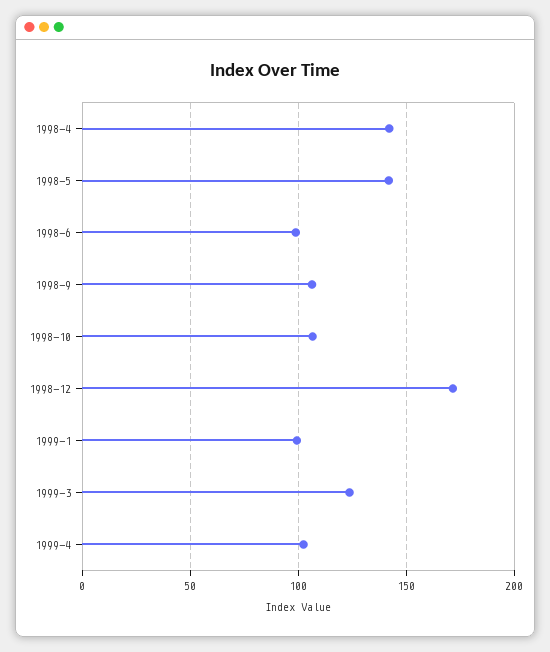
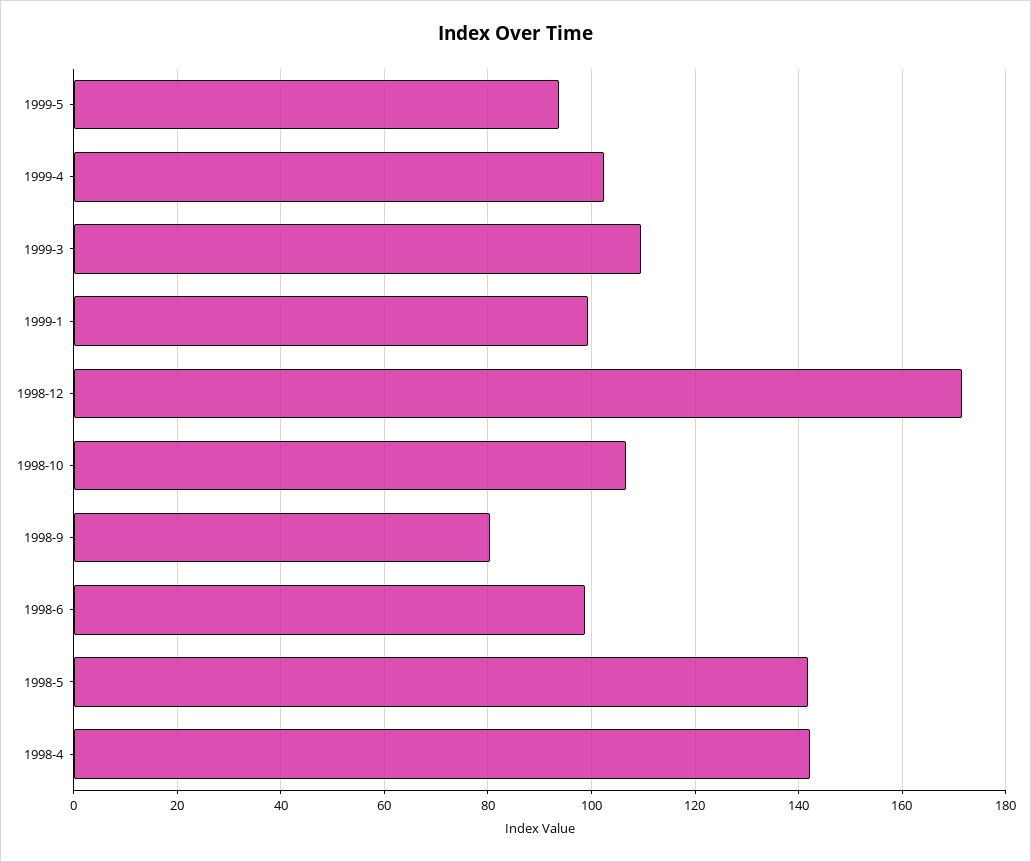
1998-9: 105 -> 80
1999-3: 125 -> 110
1999-5: none -> 94

